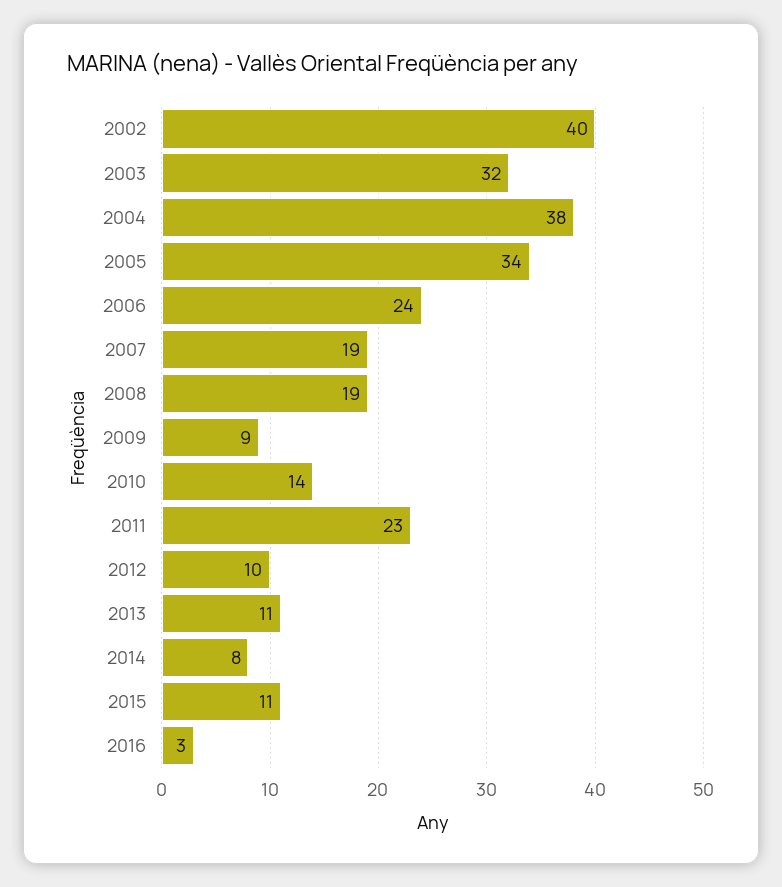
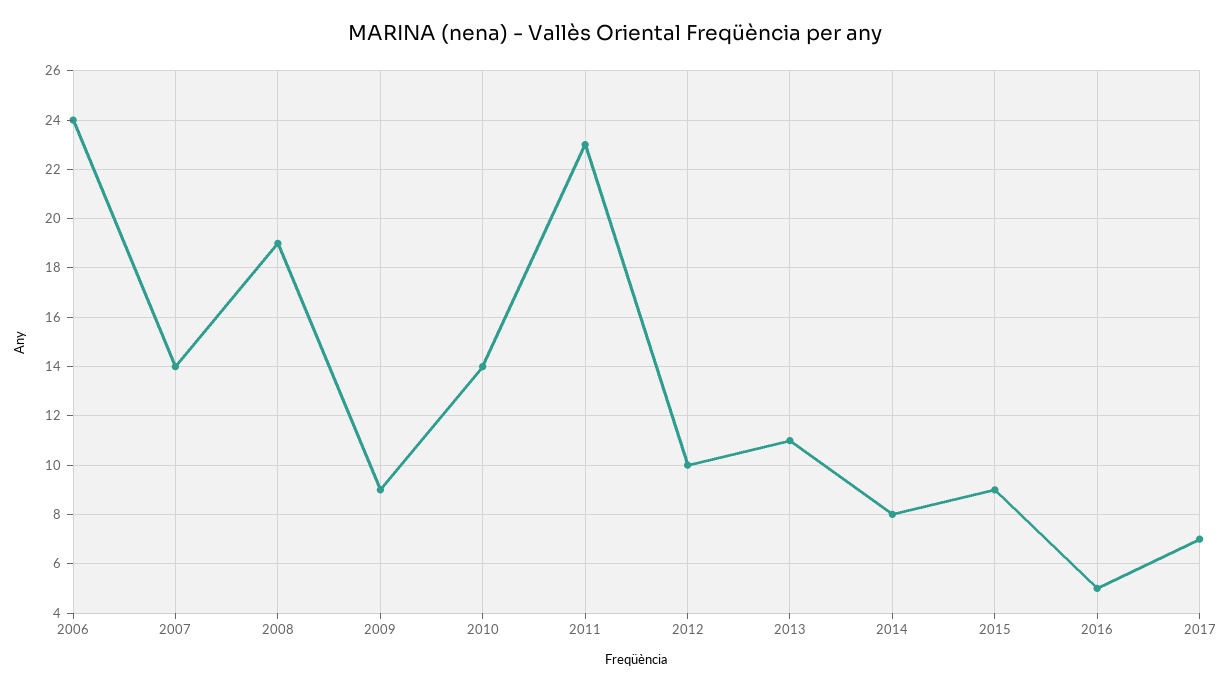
2002: 40 -> none
2003: 32 -> none
2004: 38 -> none
2005: 34 -> none
2007: 19 -> 14
2015: 11 -> 9
2016: 3 -> 5
2017: none -> 7

